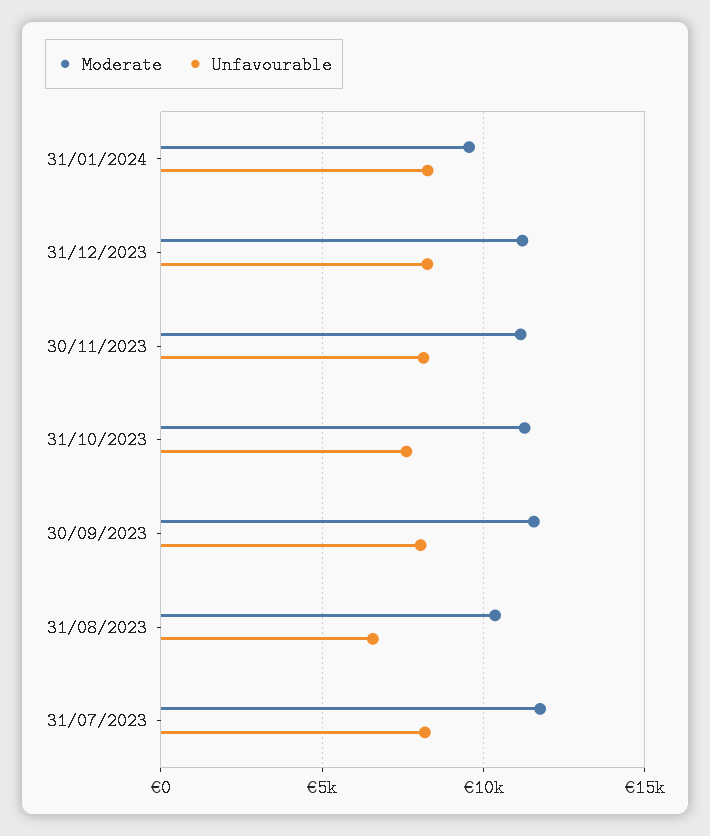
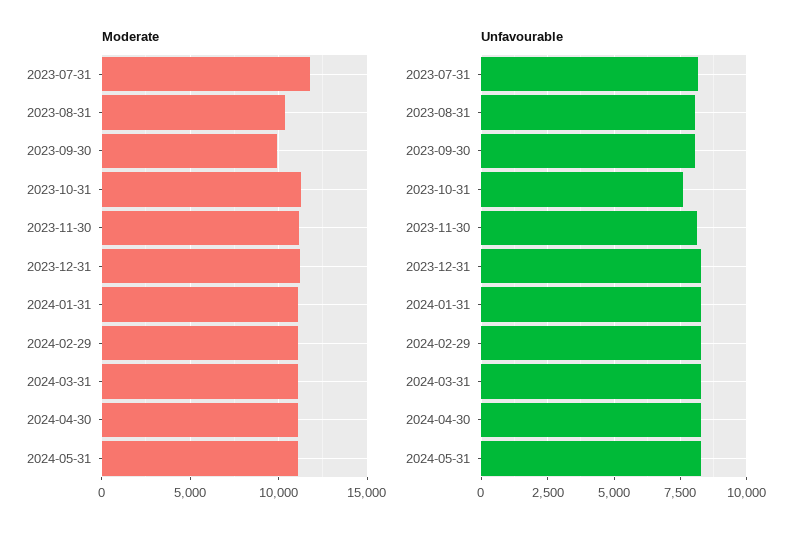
Moderate, 31/01/2024: 9500 -> 11000
Moderate, 30/09/2023: 11500 -> 10000
Unfavourable, 31/08/2023: 6500 -> 8000
Moderate, 2024-02-29: none -> 11000
Moderate, 2024-03-31: none -> 11000
Moderate, 2024-04-30: none -> 11000
Moderate, 2024-05-31: none -> 11000
Unfavourable, 2024-02-29: none -> 8250
Unfavourable, 2024-03-31: none -> 8250
Unfavourable, 2024-04-30: none -> 8250
Unfavourable, 2024-05-31: none -> 8250

